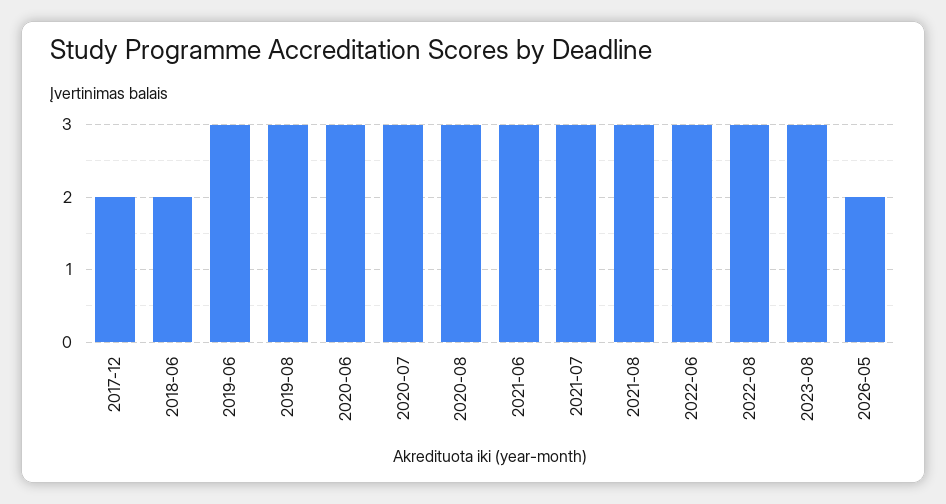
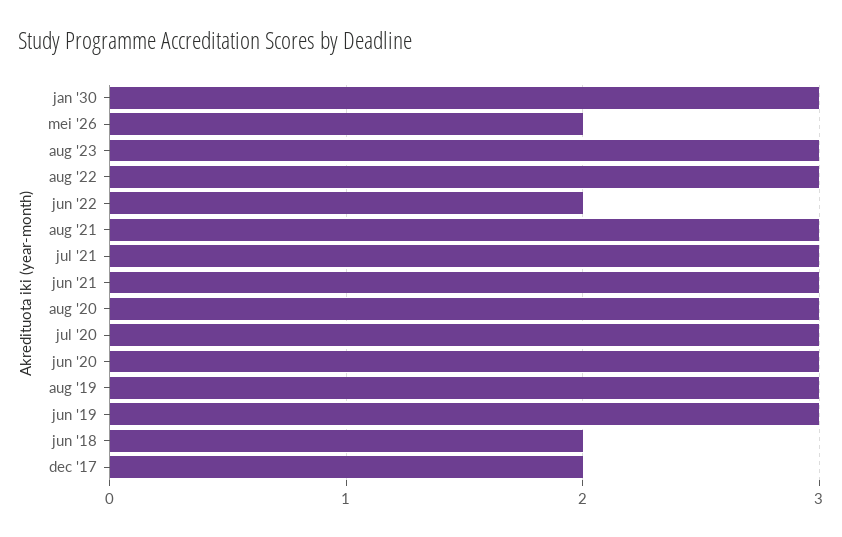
2022-06: 3 -> 2
jan '30: none -> 3

